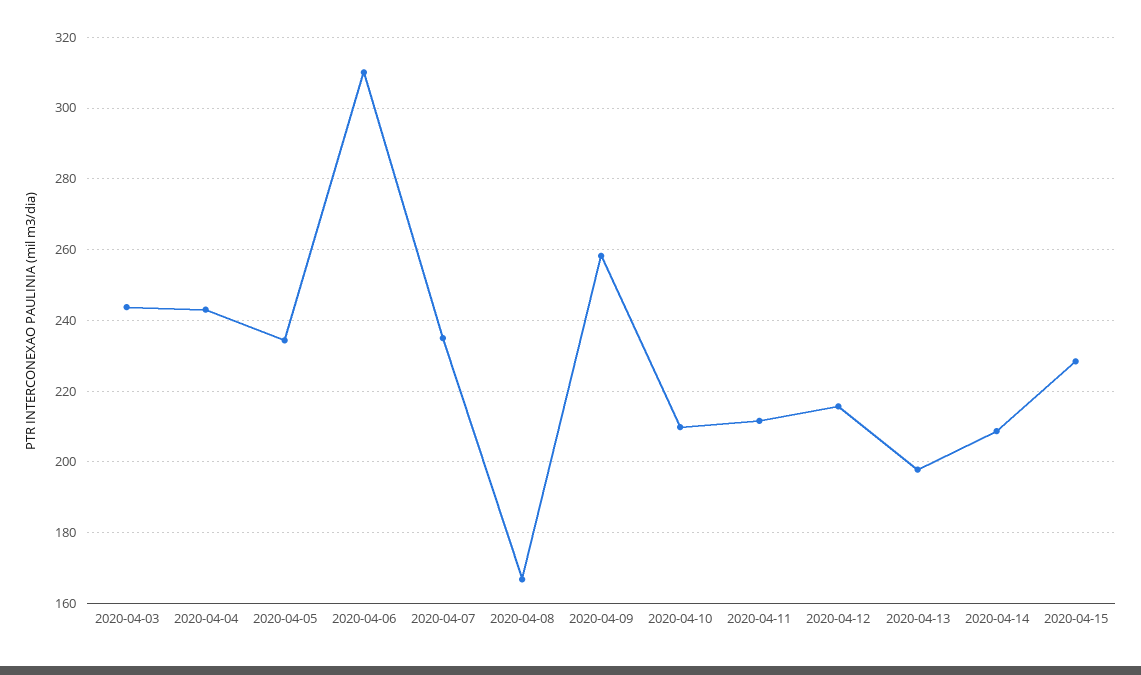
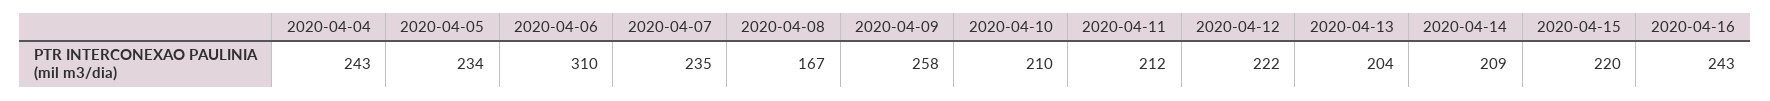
2020-04-03: 244 -> none
2020-04-12: 216 -> 222
2020-04-13: 198 -> 204
2020-04-15: 228 -> 220
2020-04-16: none -> 243

